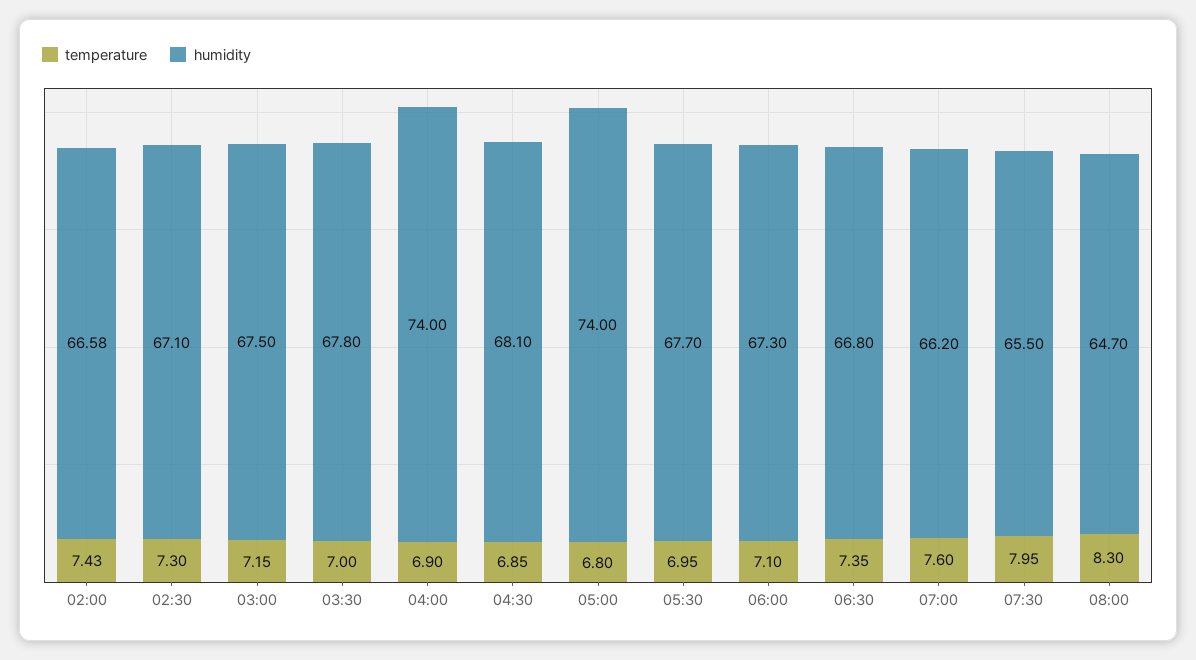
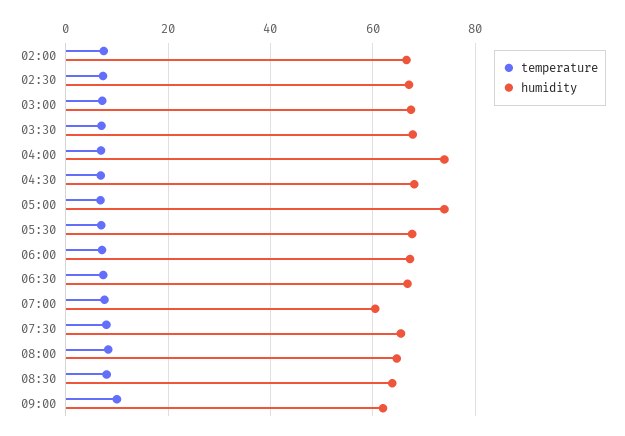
humidity, 07:00: 66.2 -> 60
temperature, 08:30: none -> 8
humidity, 08:30: none -> 64
temperature, 09:00: none -> 10
humidity, 09:00: none -> 62

